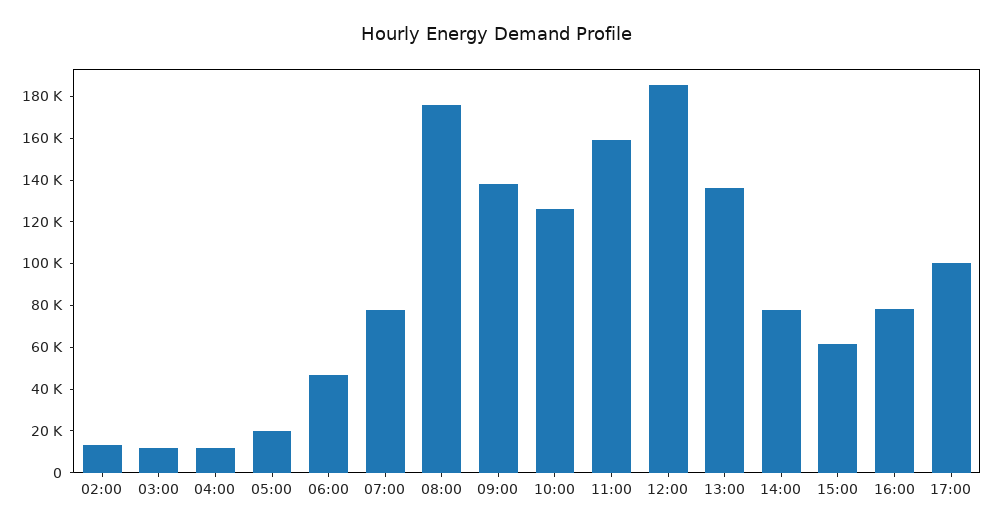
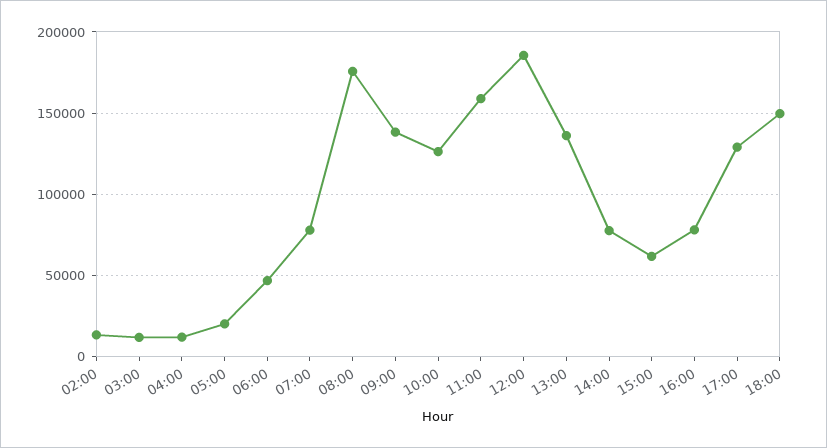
17:00: 100000 -> 130000
18:00: none -> 150000

